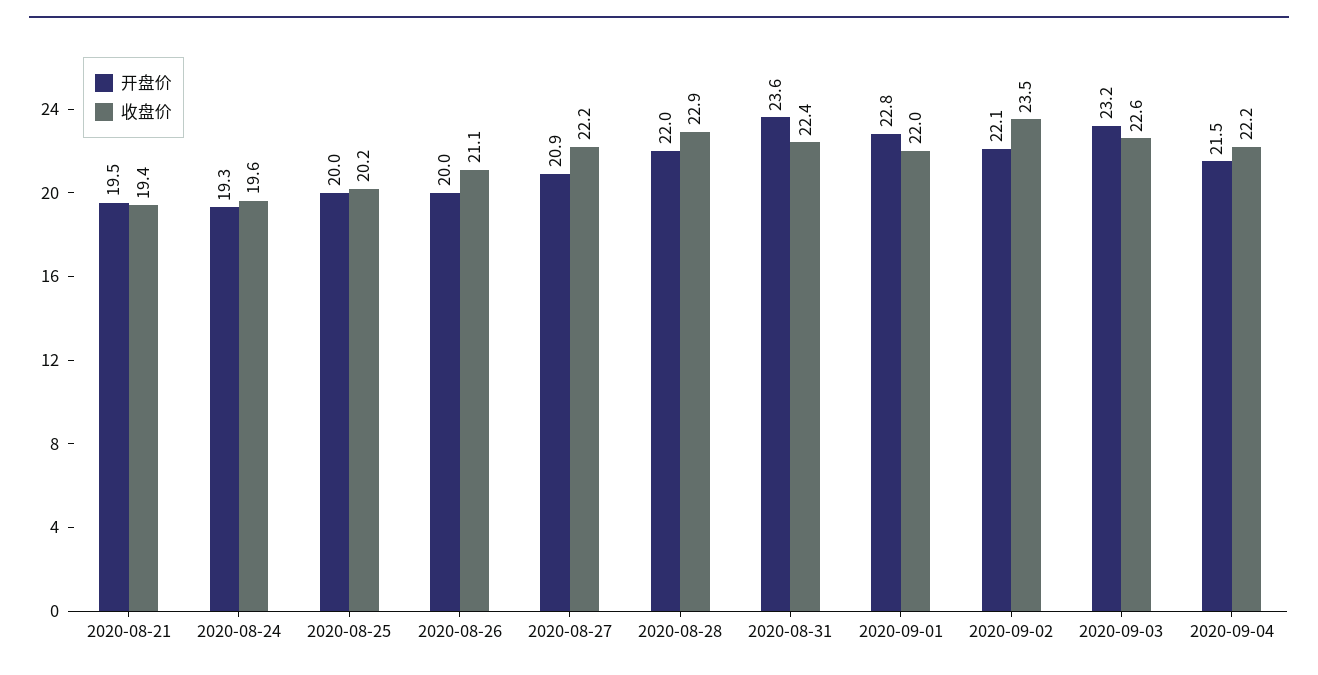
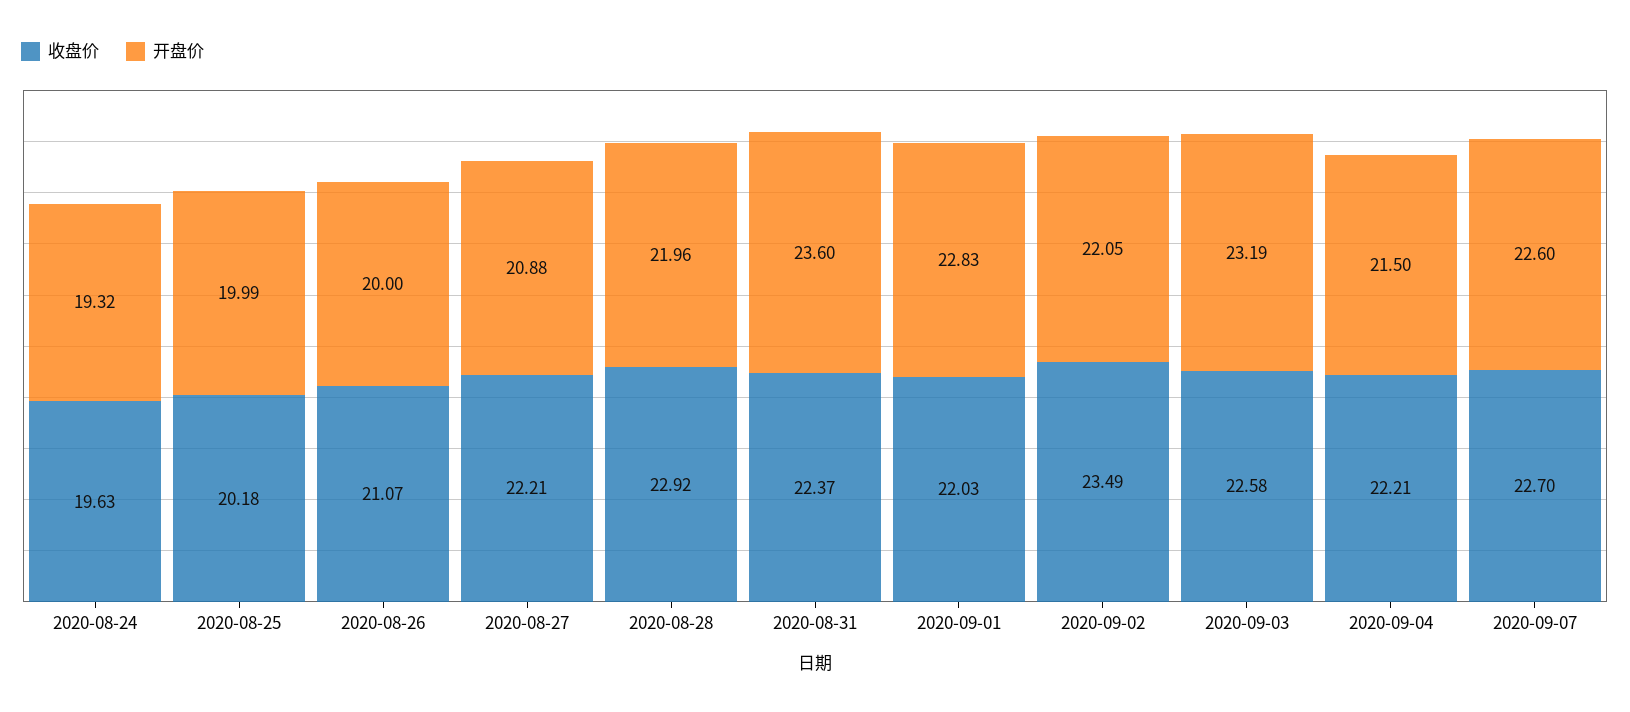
开盘价, 2020-08-21: 19.5 -> none
收盘价, 2020-08-21: 19.4 -> none
收盘价, 2020-09-07: none -> 22.7
开盘价, 2020-09-07: none -> 22.6

